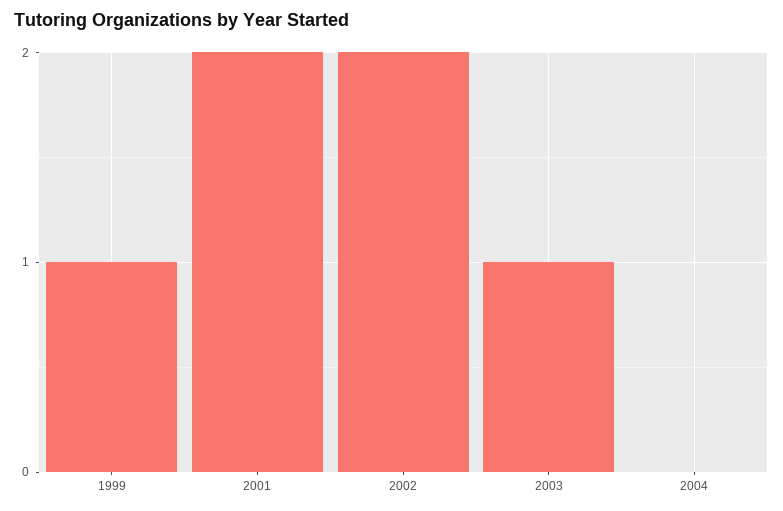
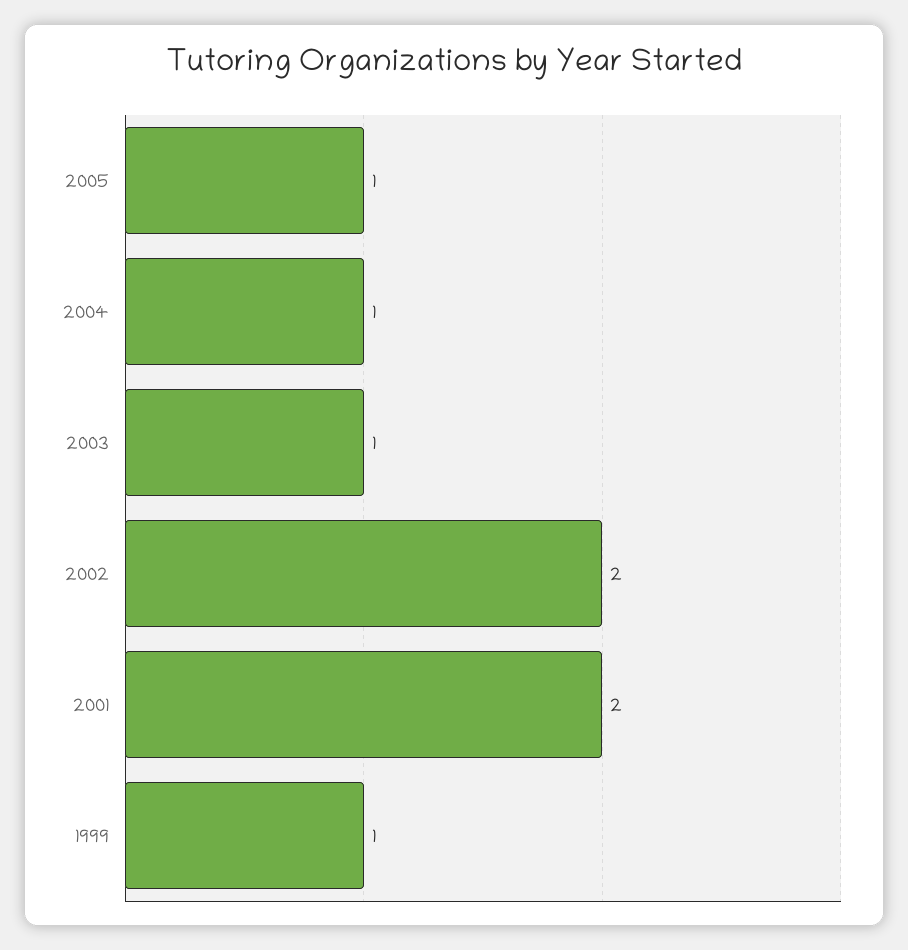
2004: 0 -> 1
2005: none -> 1

